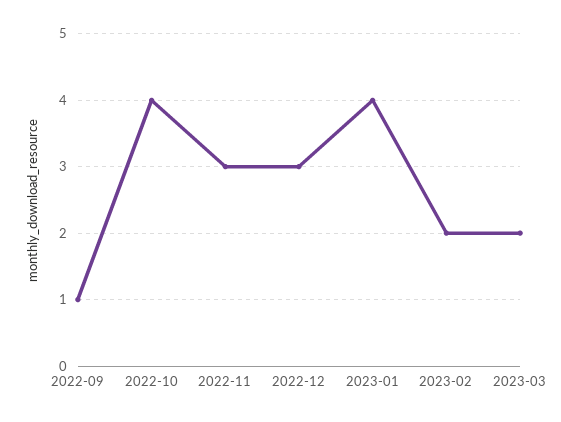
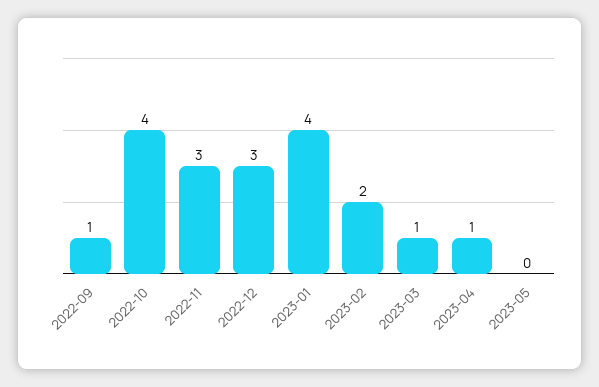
2023-03: 2 -> 1
2023-04: none -> 1
2023-05: none -> 0

